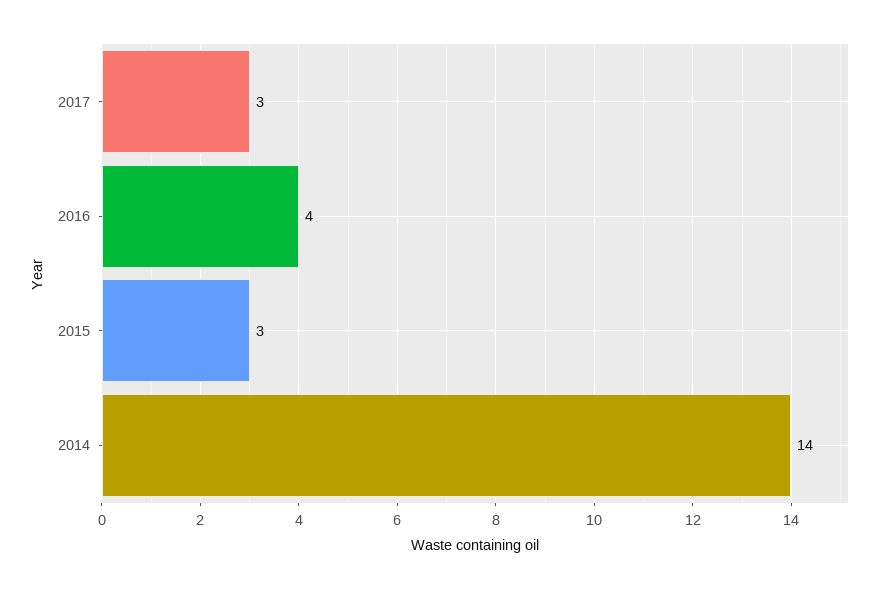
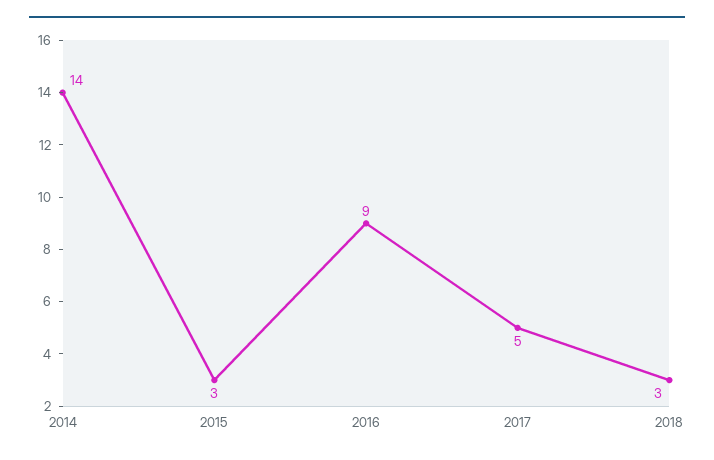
2017: 3 -> 5
2016: 4 -> 9
2018: none -> 3

